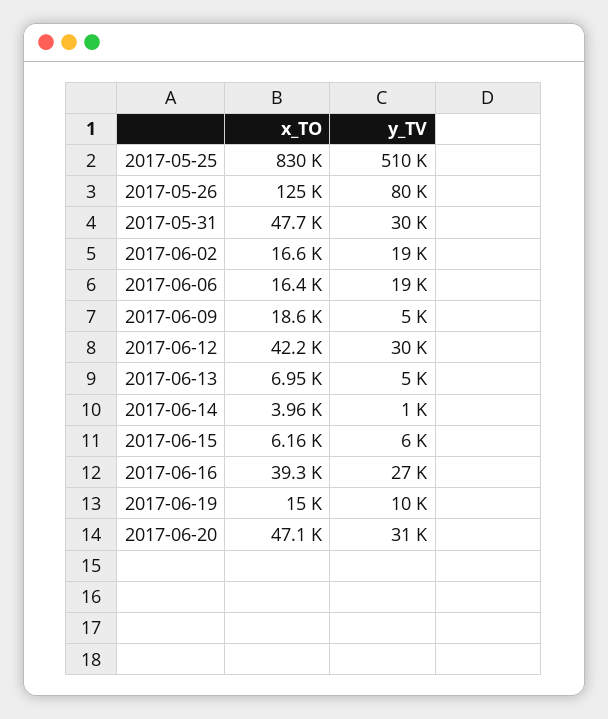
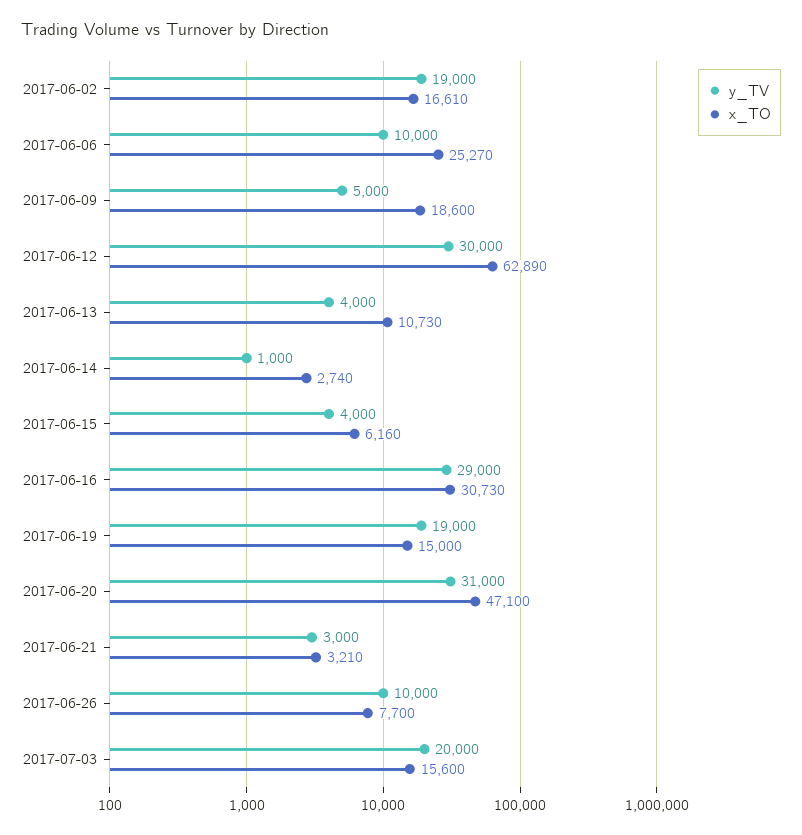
x_TO, 2017-05-25: 830000 -> none
y_TV, 2017-05-25: 510000 -> none
x_TO, 2017-05-26: 125000 -> none
y_TV, 2017-05-26: 80000 -> none
x_TO, 2017-05-31: 47700 -> none
y_TV, 2017-05-31: 30000 -> none
x_TO, 2017-06-06: 16400 -> 25270
y_TV, 2017-06-06: 19000 -> 10000
x_TO, 2017-06-12: 42200 -> 62890
x_TO, 2017-06-13: 6950 -> 10730
y_TV, 2017-06-13: 5000 -> 4000
x_TO, 2017-06-14: 3960 -> 2740
y_TV, 2017-06-15: 6000 -> 4000
x_TO, 2017-06-16: 39300 -> 30730
y_TV, 2017-06-16: 27000 -> 29000
y_TV, 2017-06-19: 10000 -> 19000
y_TV, 2017-06-21: none -> 3000
x_TO, 2017-06-21: none -> 3210
y_TV, 2017-06-26: none -> 10000
x_TO, 2017-06-26: none -> 7700
y_TV, 2017-07-03: none -> 20000
x_TO, 2017-07-03: none -> 15600

